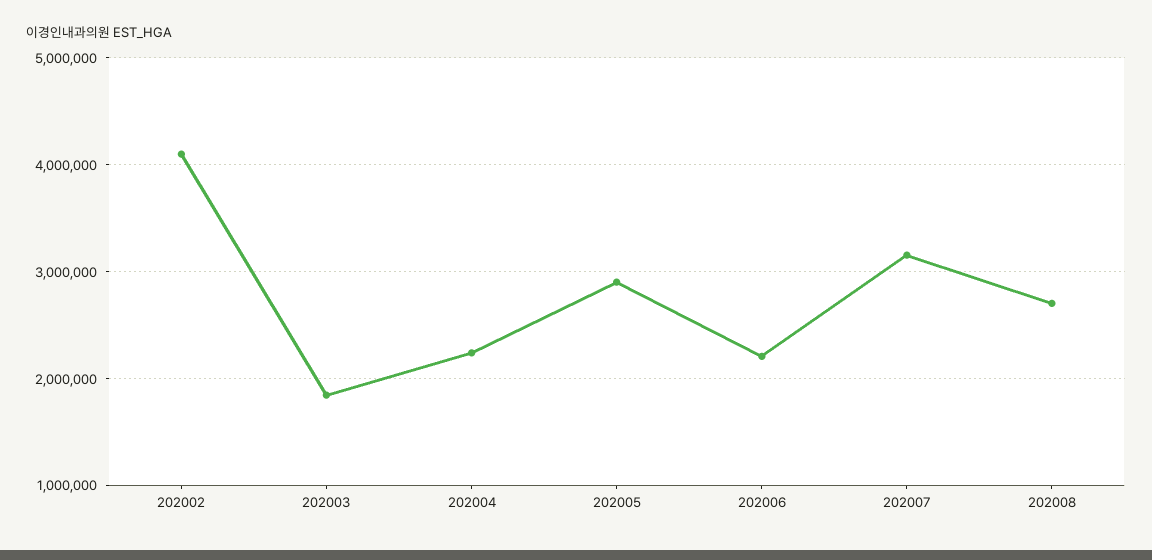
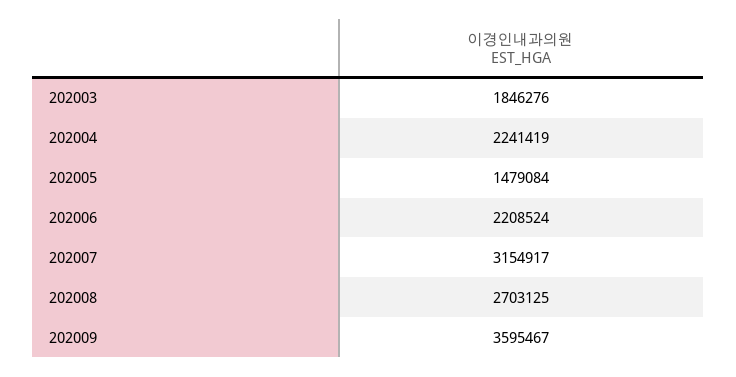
202002: 4100000 -> none
202005: 2900000 -> 1479084
202009: none -> 3595467

